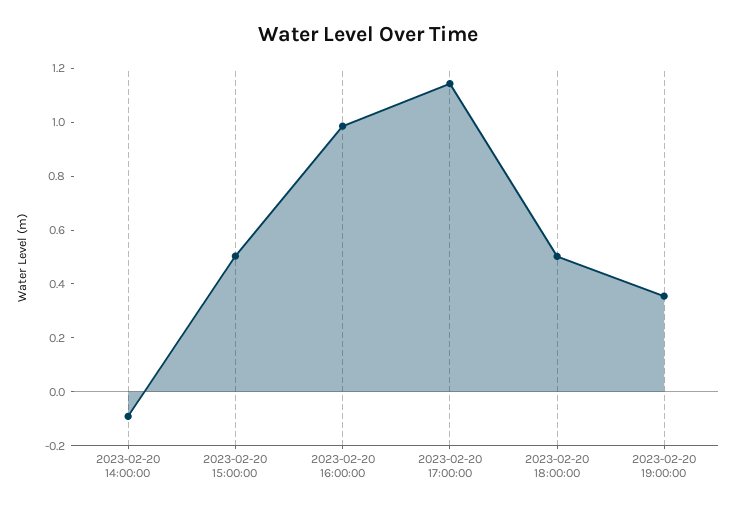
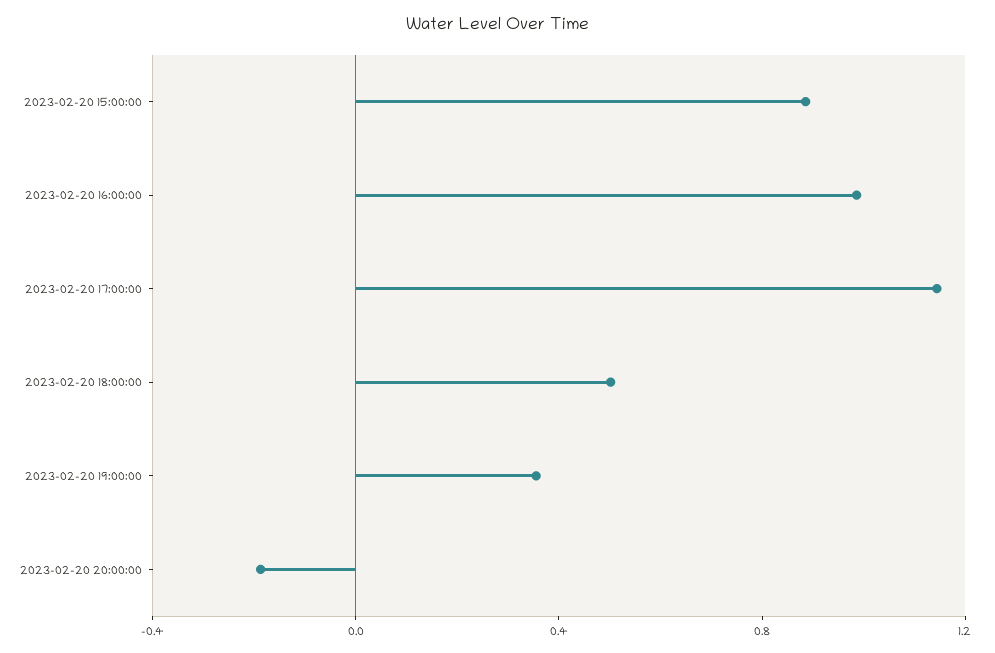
2023-02-20 14:00:00: -0.1 -> none
2023-02-20 15:00:00: 0.5 -> 0.9
2023-02-20 20:00:00: none -> -0.2

